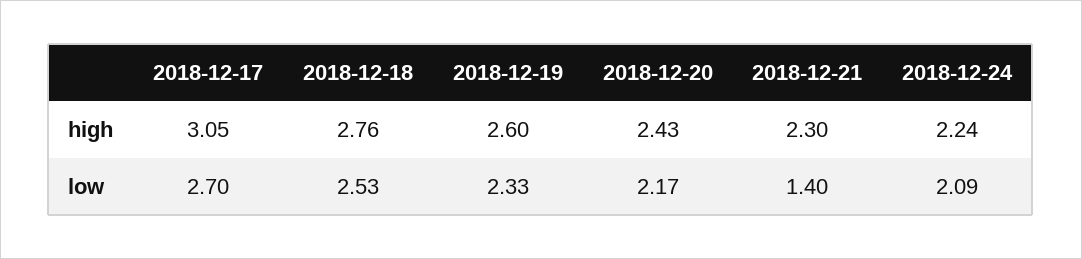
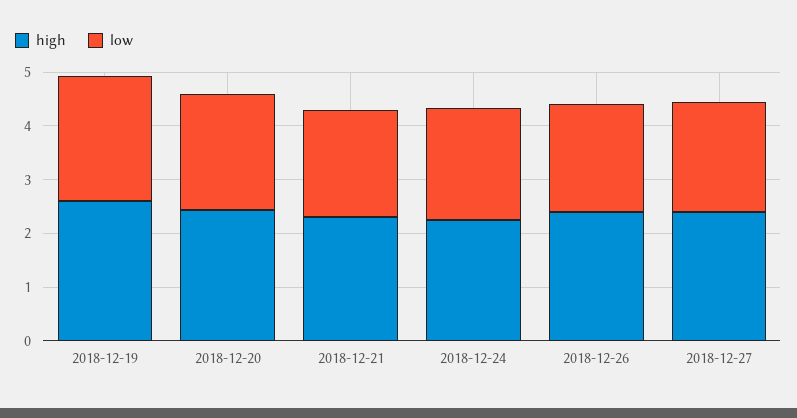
high, 2018-12-17: 3.05 -> none
high, 2018-12-18: 2.76 -> none
low, 2018-12-17: 2.7 -> none
low, 2018-12-18: 2.53 -> none
low, 2018-12-21: 1.4 -> 2
high, 2018-12-26: none -> 2.4
low, 2018-12-26: none -> 2
high, 2018-12-27: none -> 2.4
low, 2018-12-27: none -> 2

